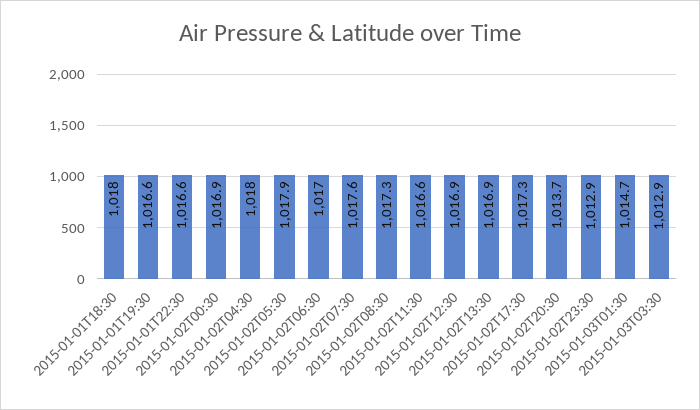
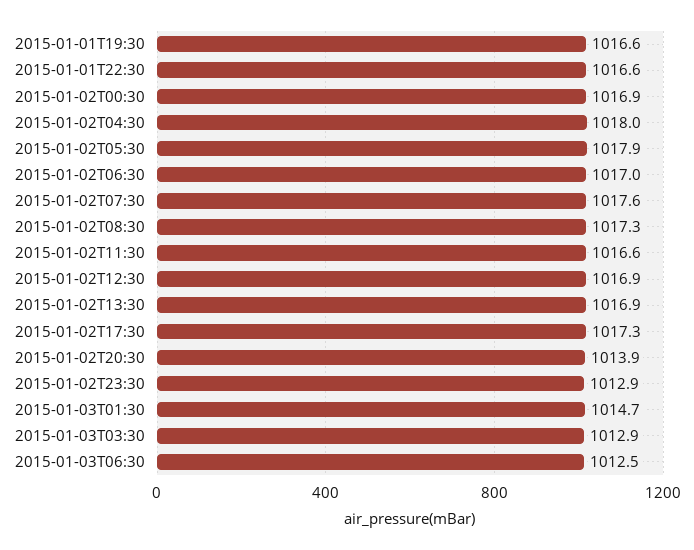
2015-01-01T18:30: 1018 -> none
2015-01-02T20:30: 1013.7 -> 1013.9
2015-01-03T06:30: none -> 1012.5

